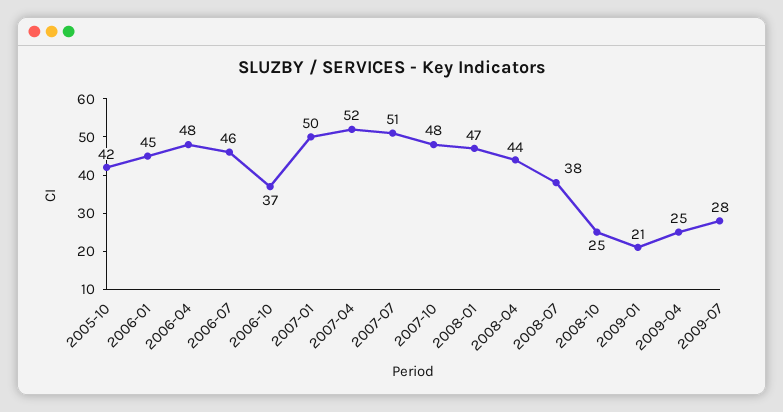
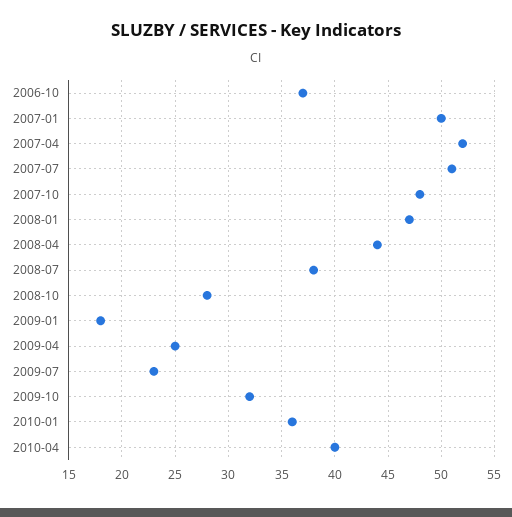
2005-10: 42 -> none
2006-01: 45 -> none
2006-04: 48 -> none
2006-07: 46 -> none
2008-10: 25 -> 28
2009-01: 21 -> 18
2009-07: 28 -> 23
2009-10: none -> 32
2010-01: none -> 36
2010-04: none -> 40

